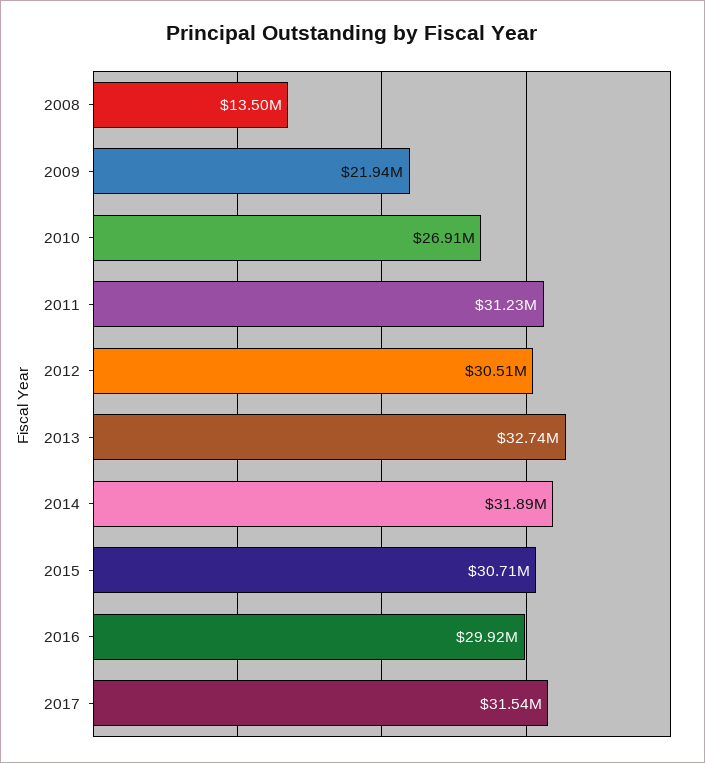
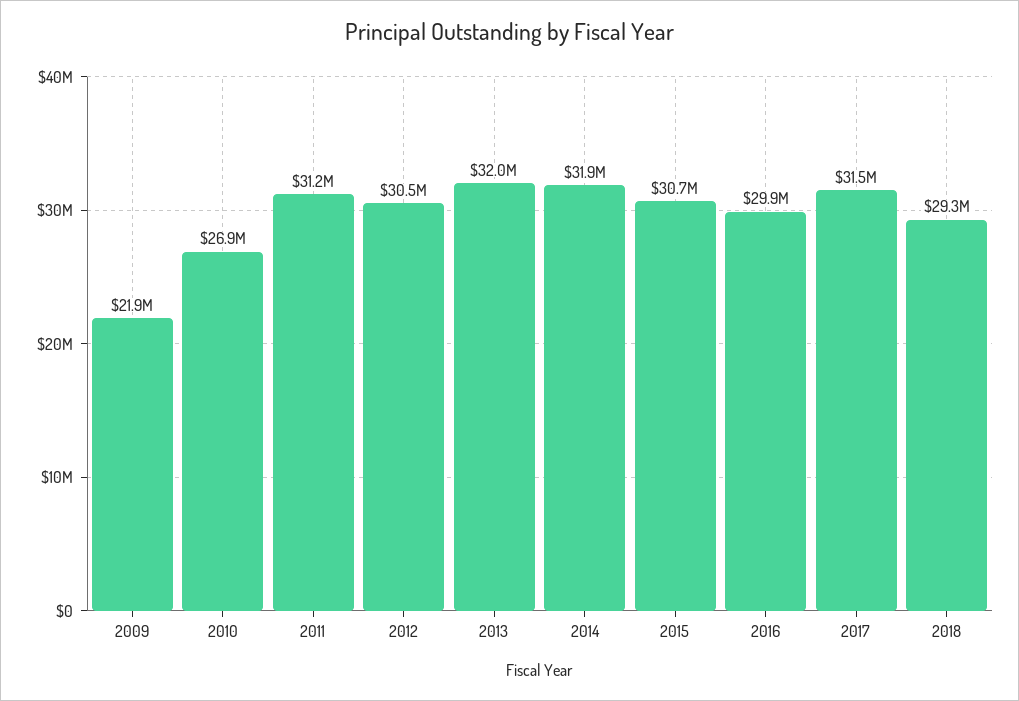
2008: 13500000 -> none
2013: 32740000 -> 32000000
2018: none -> 29300000

